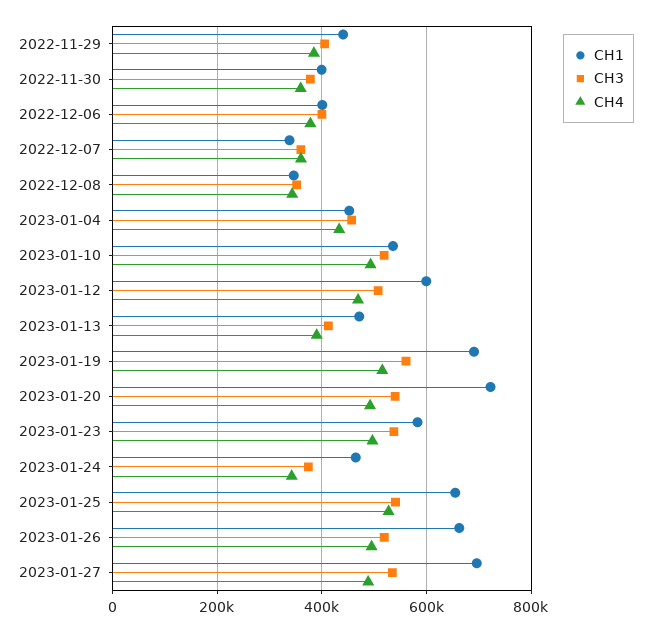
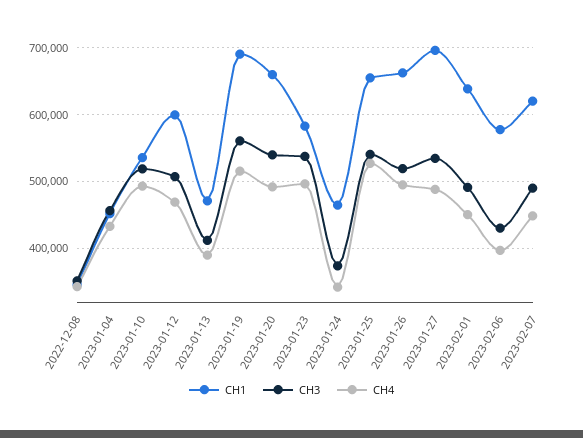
CH1, 2022-11-29: 440000 -> none
CH3, 2022-11-29: 400000 -> none
CH4, 2022-11-29: 380000 -> none
CH1, 2022-11-30: 400000 -> none
CH3, 2022-11-30: 380000 -> none
CH4, 2022-11-30: 360000 -> none
CH1, 2022-12-06: 400000 -> none
CH3, 2022-12-06: 400000 -> none
CH4, 2022-12-06: 380000 -> none
CH1, 2022-12-07: 340000 -> none
CH3, 2022-12-07: 360000 -> none
CH4, 2022-12-07: 360000 -> none
CH1, 2023-01-20: 720000 -> 660000
CH1, 2023-02-01: none -> 640000
CH3, 2023-02-01: none -> 490000
CH4, 2023-02-01: none -> 450000
CH1, 2023-02-06: none -> 580000
CH3, 2023-02-06: none -> 430000
CH4, 2023-02-06: none -> 400000
CH1, 2023-02-07: none -> 620000
CH3, 2023-02-07: none -> 490000
CH4, 2023-02-07: none -> 450000

